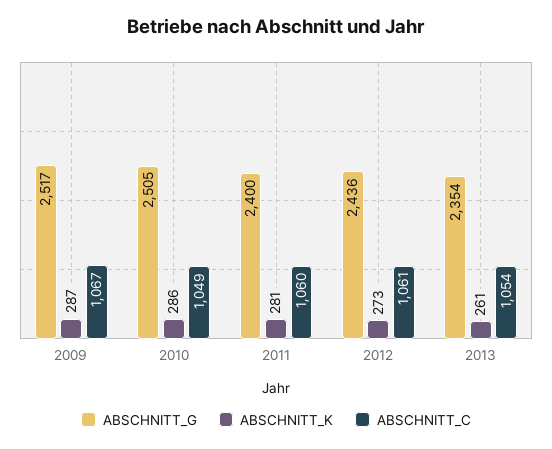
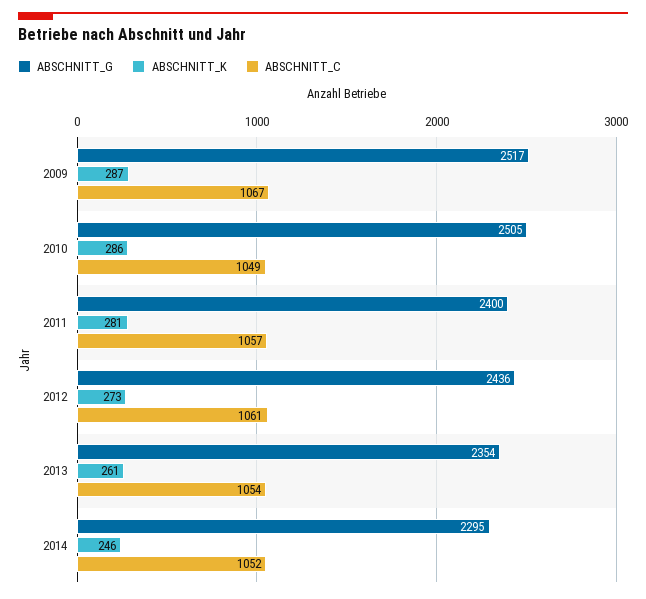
ABSCHNITT_C, 2011: 1060 -> 1057
ABSCHNITT_G, 2014: none -> 2295
ABSCHNITT_K, 2014: none -> 246
ABSCHNITT_C, 2014: none -> 1052

